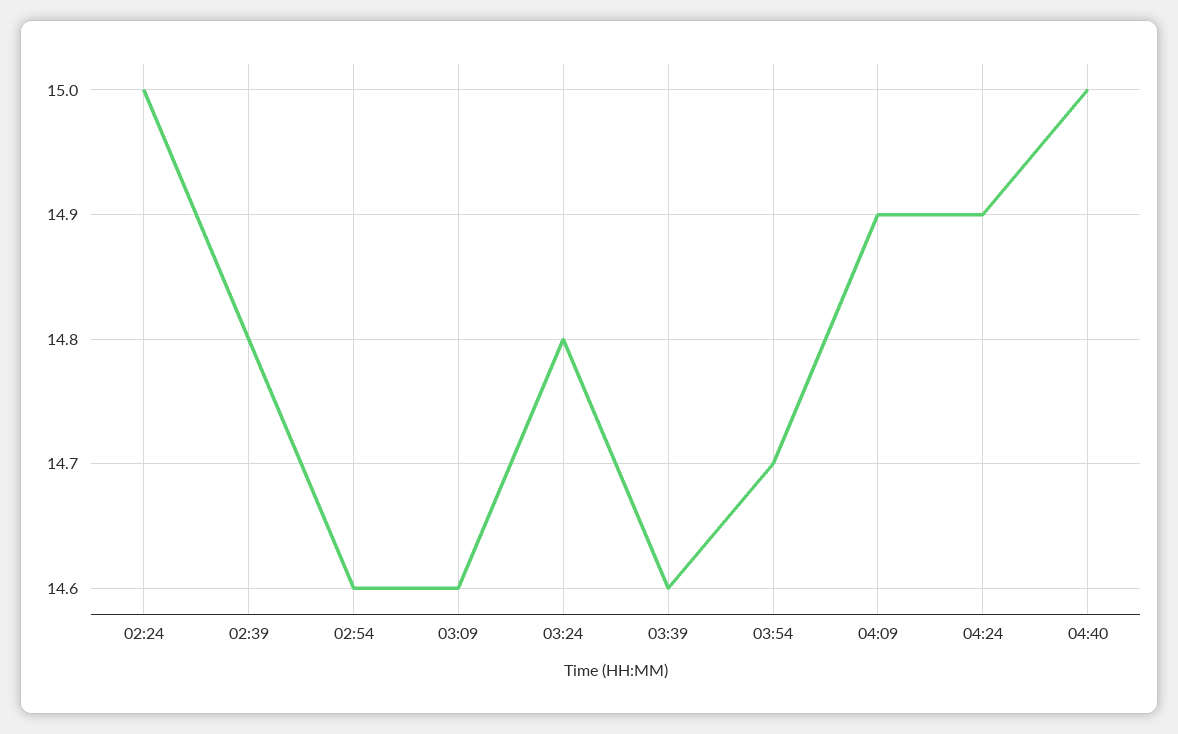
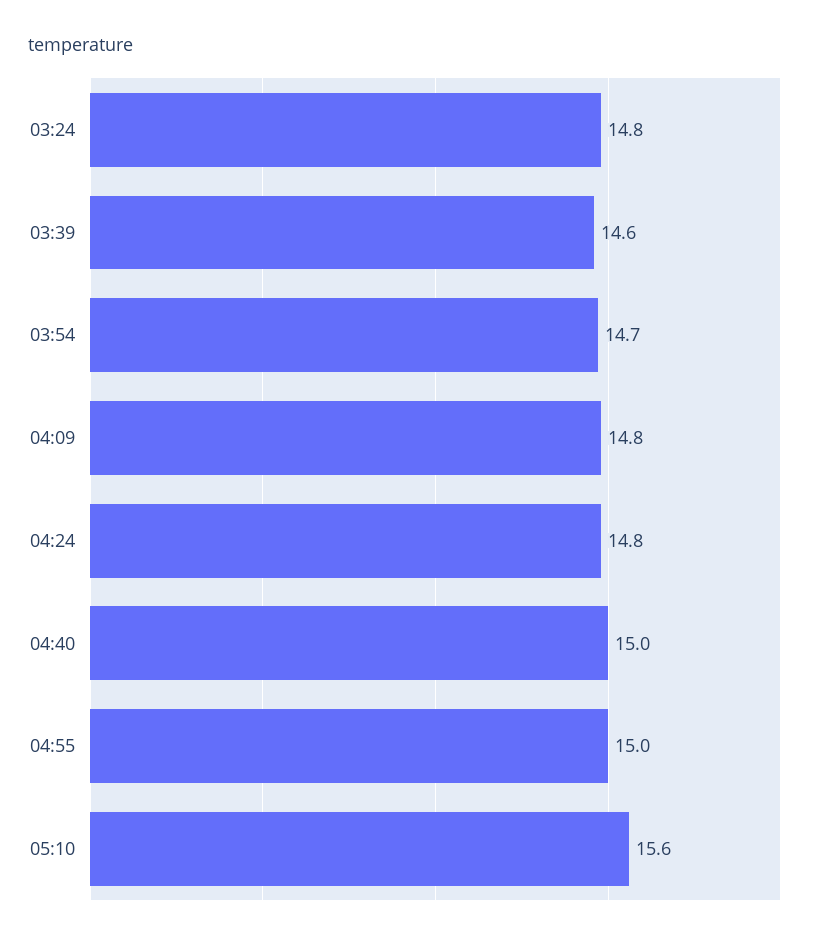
02:24: 15 -> none
02:39: 14.8 -> none
02:54: 14.6 -> none
03:09: 14.6 -> none
04:09: 14.9 -> 14.8
04:24: 14.9 -> 14.8
04:55: none -> 15
05:10: none -> 15.6

